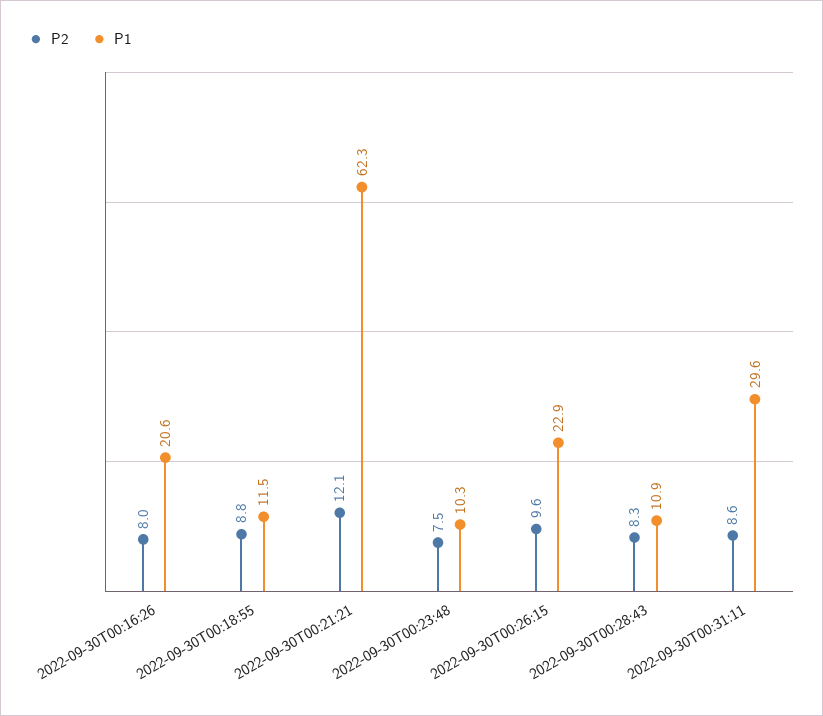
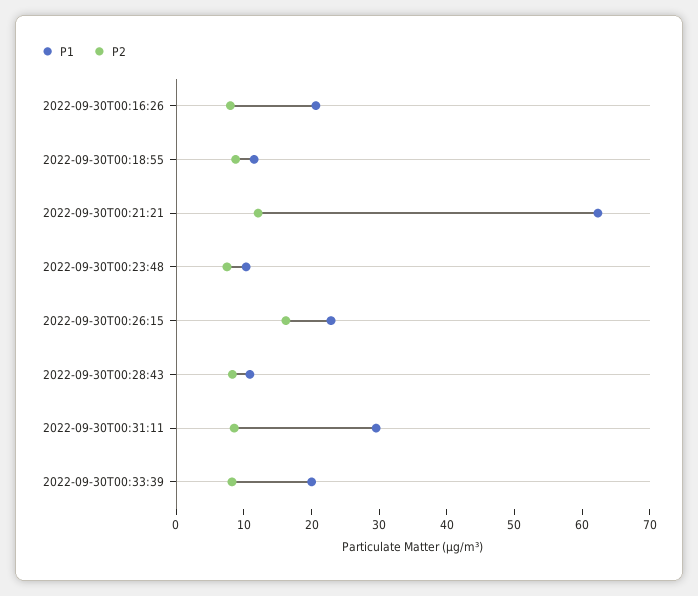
P2, 2022-09-30T00:26:15: 9.6 -> 16
P1, 2022-09-30T00:33:39: none -> 20
P2, 2022-09-30T00:33:39: none -> 8

